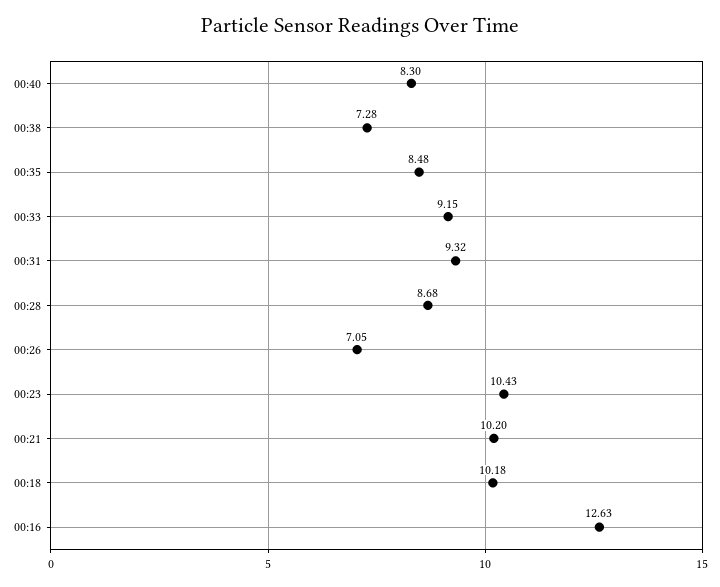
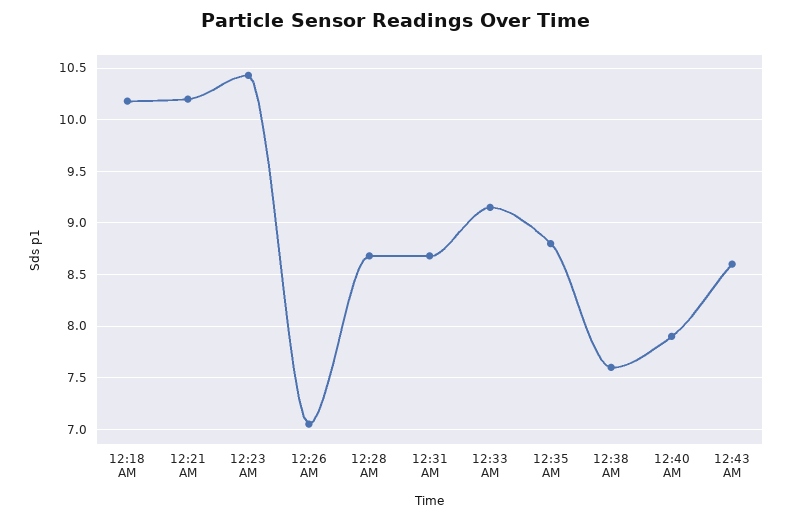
00:40: 8.3 -> 7.9
00:38: 7.28 -> 7.6
00:35: 8.48 -> 8.8
00:31: 9.32 -> 8.7
00:16: 12.63 -> none
12:43 AM: none -> 8.6

